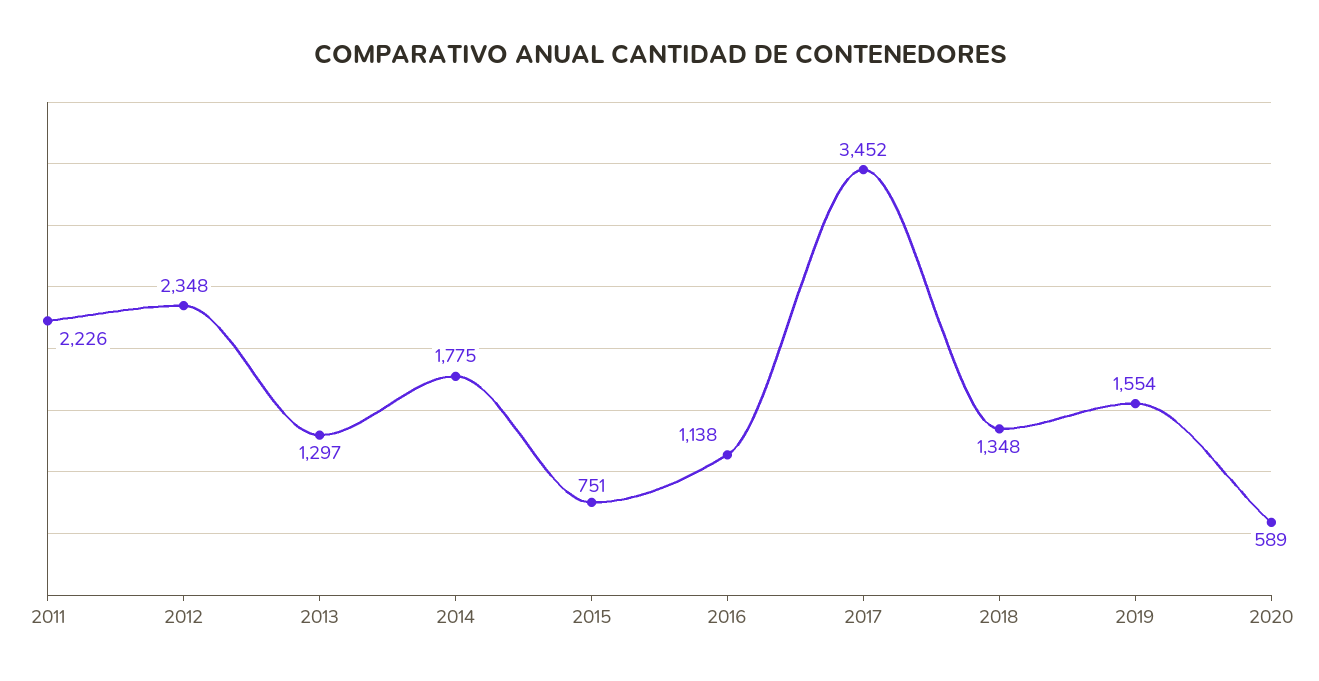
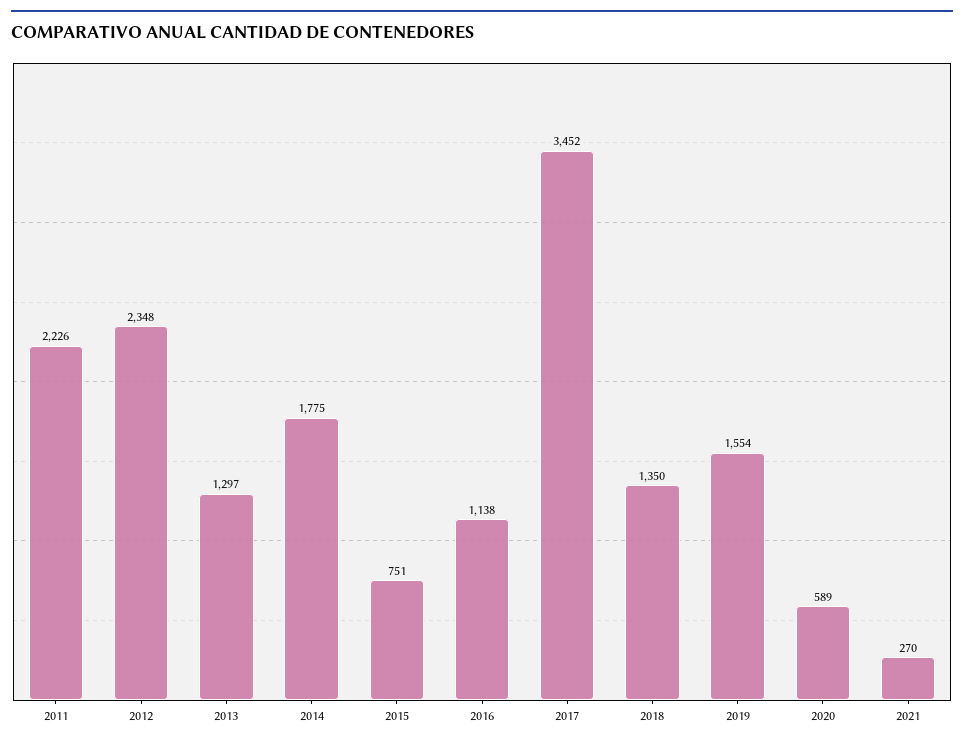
2018: 1348 -> 1350
2021: none -> 270

